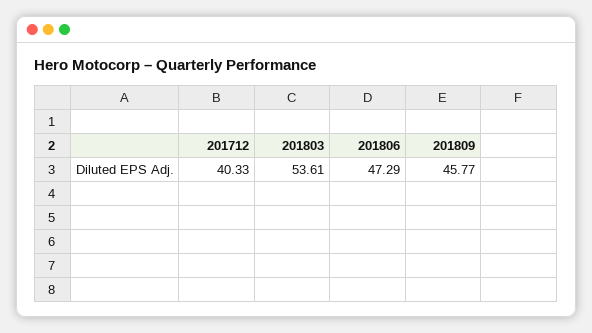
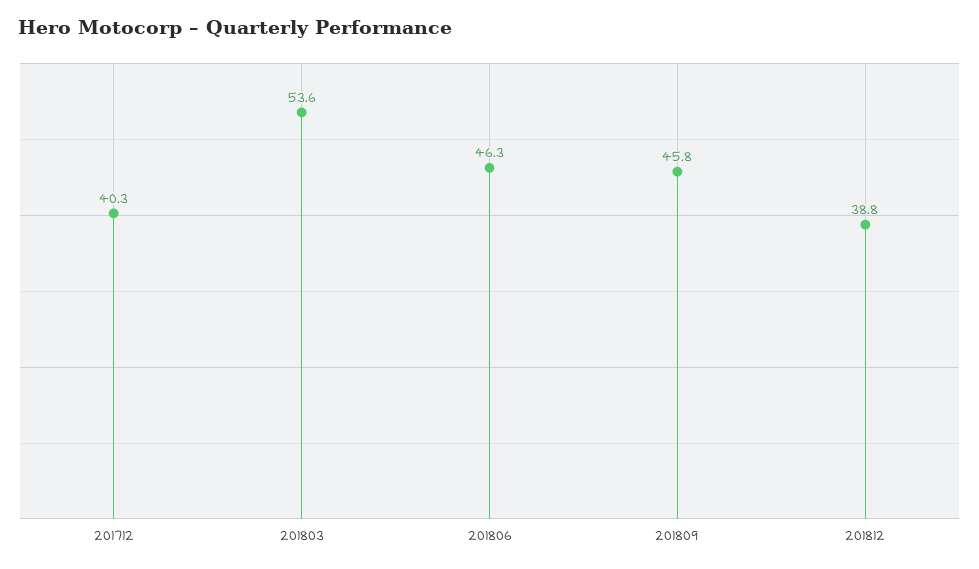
201806: 47.29 -> 46.3
201812: none -> 38.8

